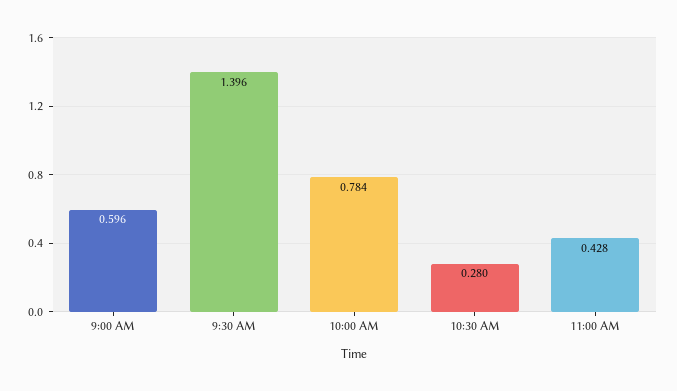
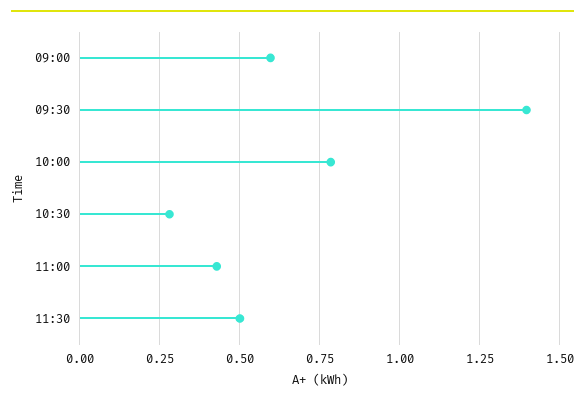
11:30: none -> 0.5

